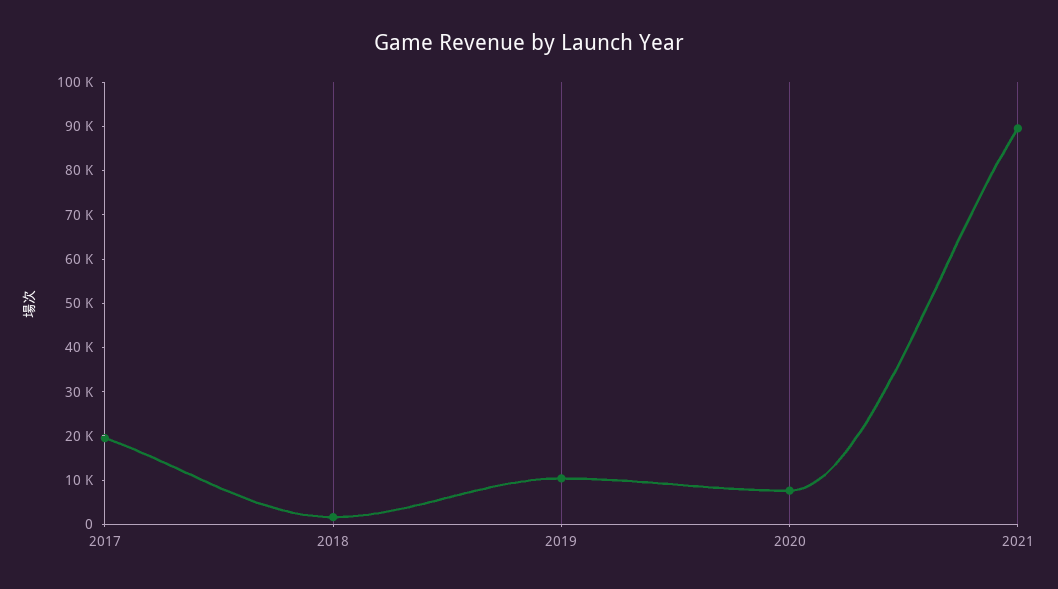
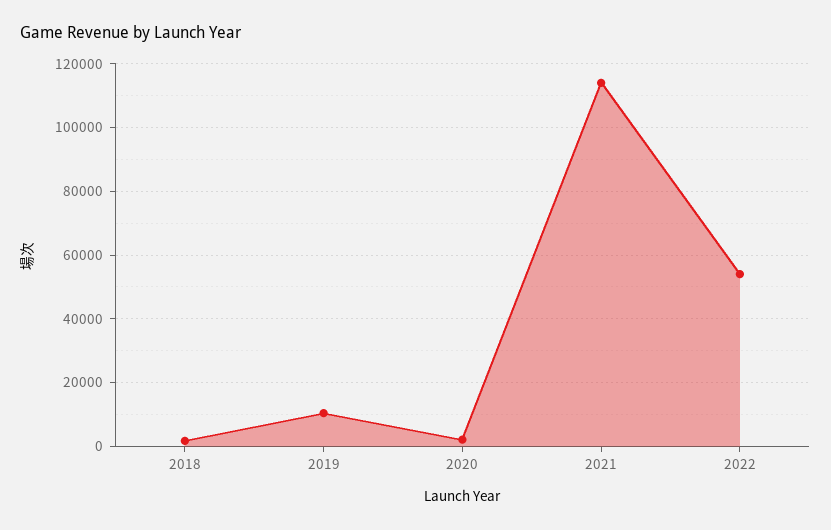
2017: 20000 -> none
2020: 8000 -> 2000
2021: 90000 -> 114000
2022: none -> 54000

